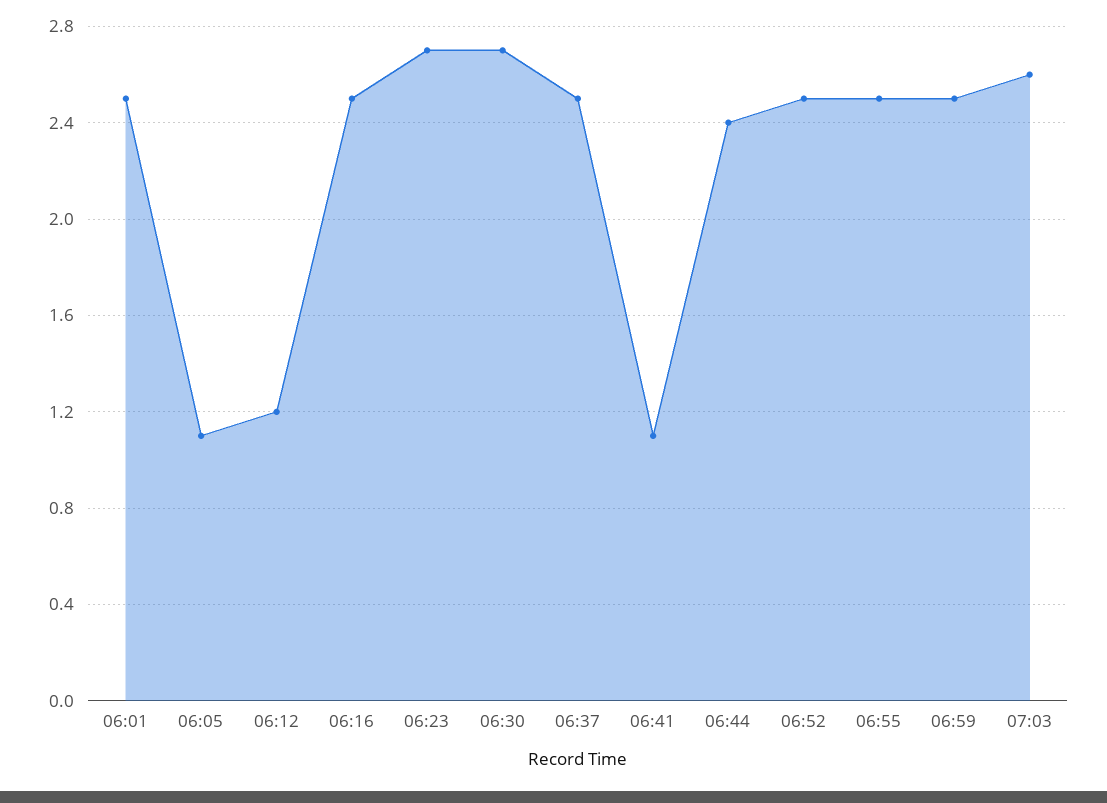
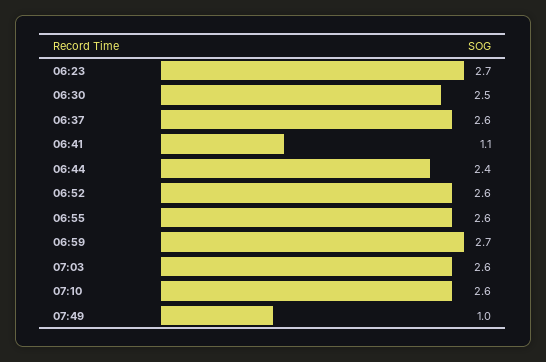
06:01: 2.5 -> none
06:05: 1.1 -> none
06:12: 1.2 -> none
06:16: 2.5 -> none
06:30: 2.7 -> 2.5
06:37: 2.5 -> 2.6
06:52: 2.5 -> 2.6
06:55: 2.5 -> 2.6
06:59: 2.5 -> 2.7
07:10: none -> 2.6
07:49: none -> 1

